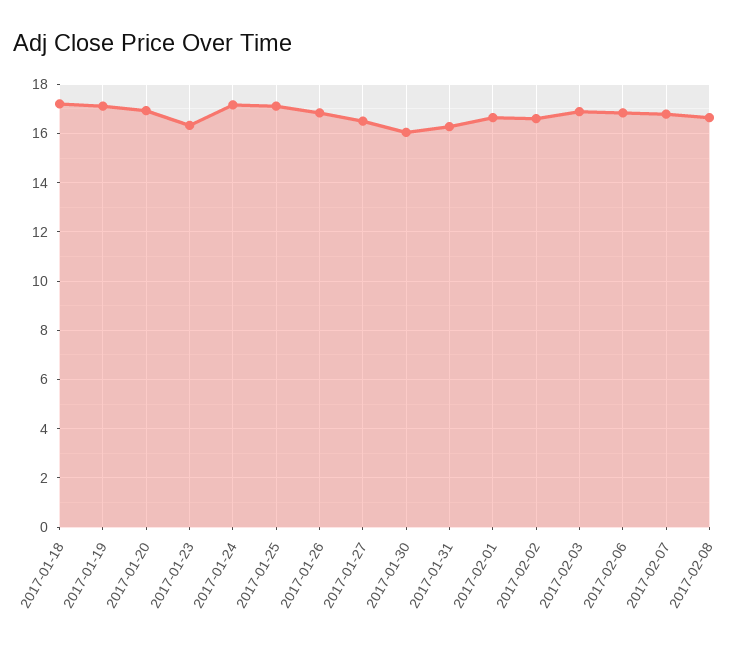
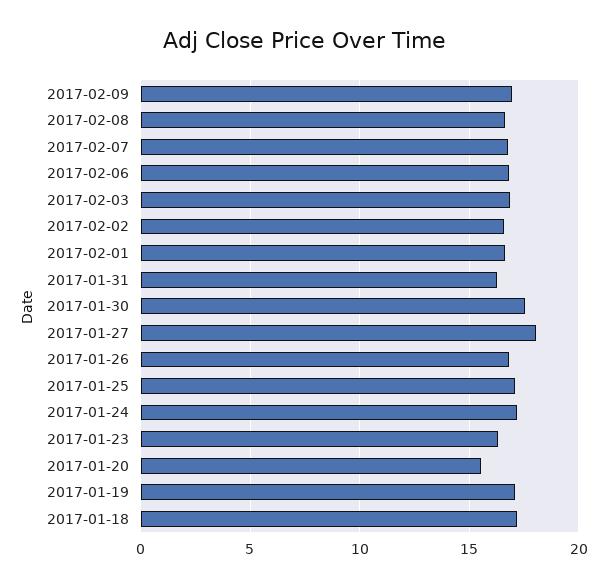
2017-01-20: 17 -> 15.5
2017-01-27: 16.5 -> 18
2017-01-30: 16 -> 17.5
2017-02-09: none -> 17

